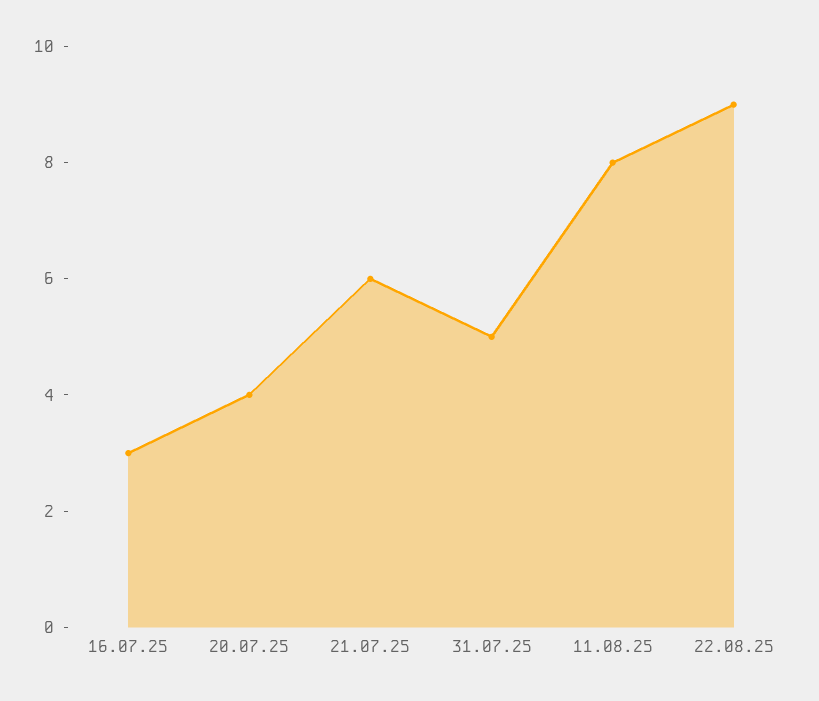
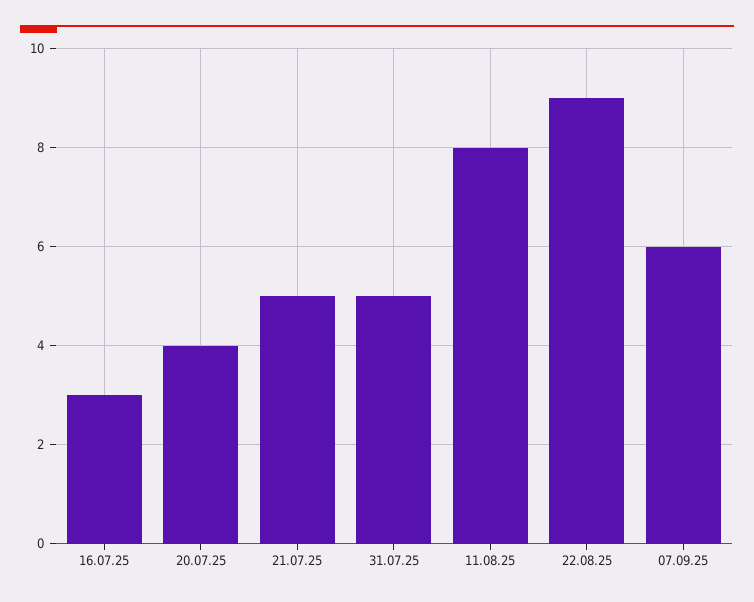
21.07.25: 6 -> 5
07.09.25: none -> 6

